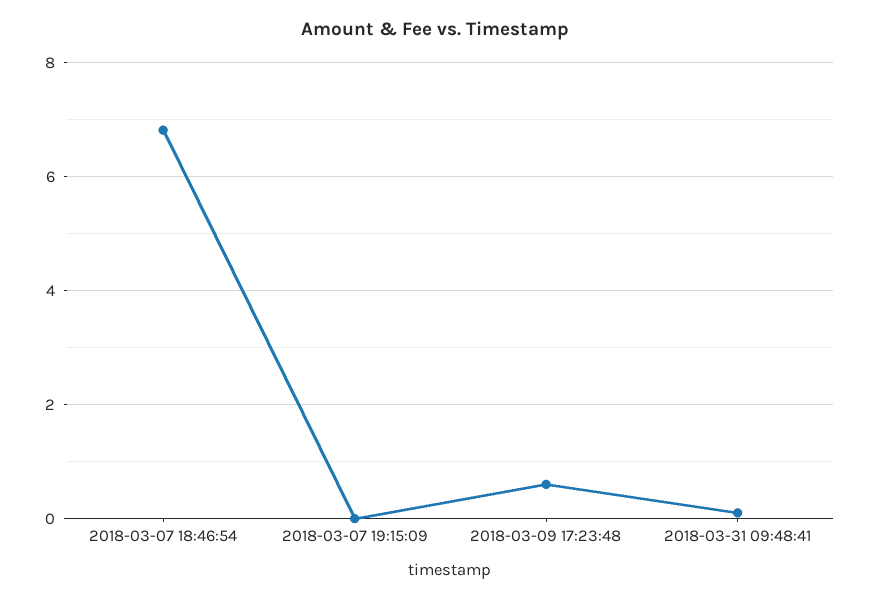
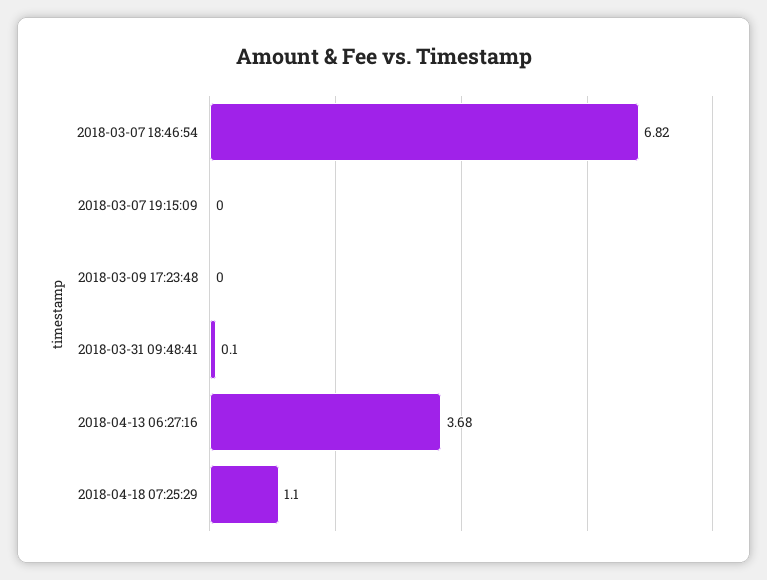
2018-03-09 17:23:48: 0.6 -> 0
2018-04-13 06:27:16: none -> 3.68
2018-04-18 07:25:29: none -> 1.1

